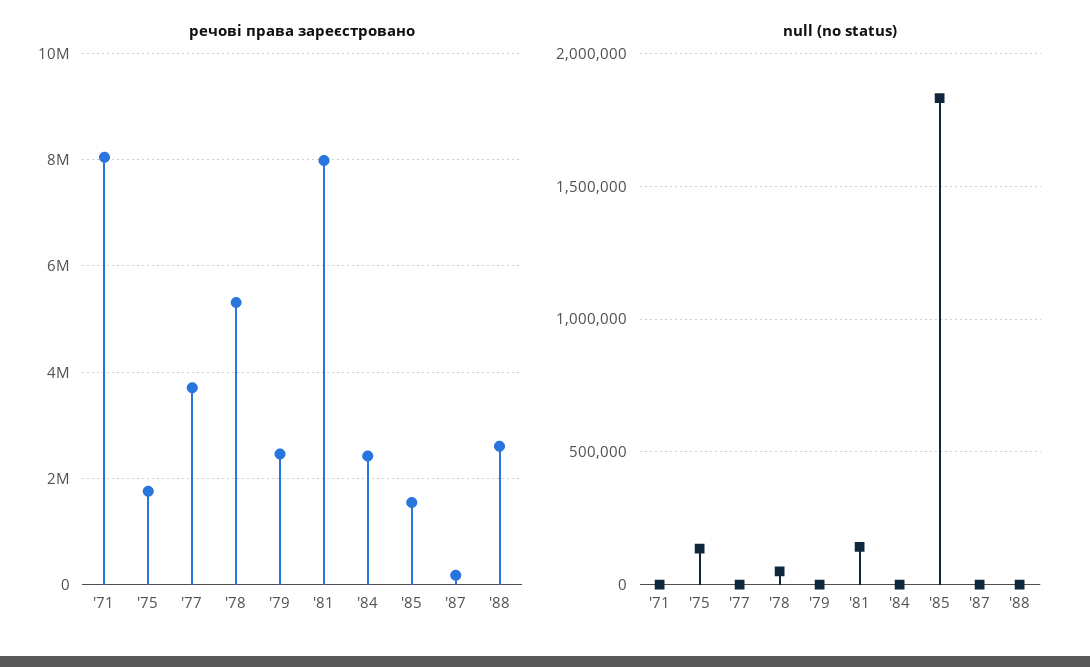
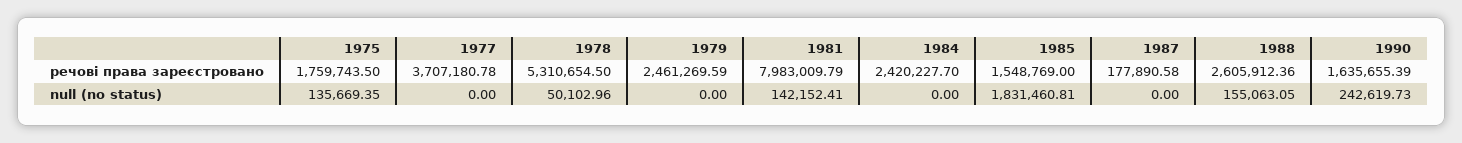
речові права зареєстровано, '71: 8000000 -> none
null (no status), '71: 0 -> none
null (no status), '88: 0 -> 155063.05
речові права зареєстровано, 1990: none -> 1635655.39
null (no status), 1990: none -> 242619.73

